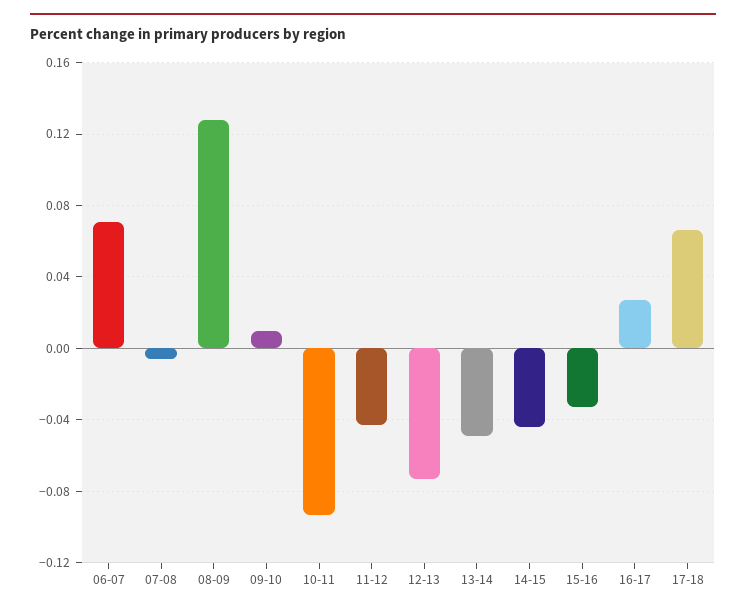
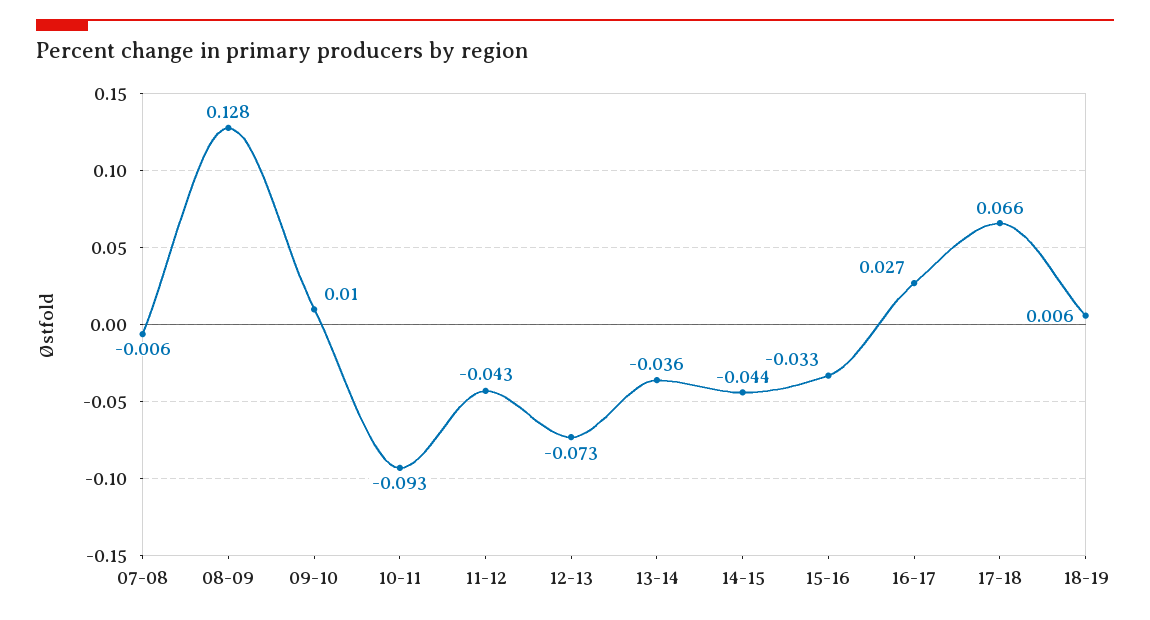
06-07: 0.07 -> none
13-14: -0.05 -> -0.036
18-19: none -> 0.006

